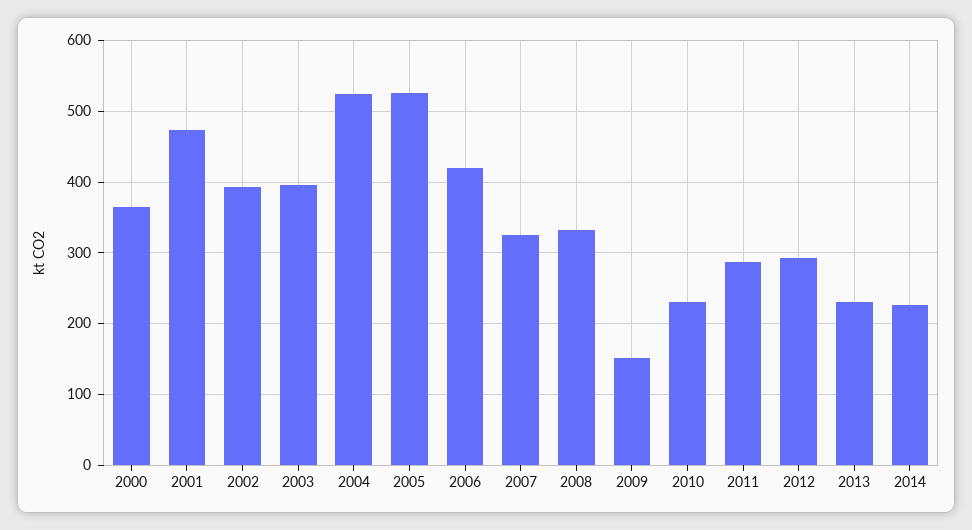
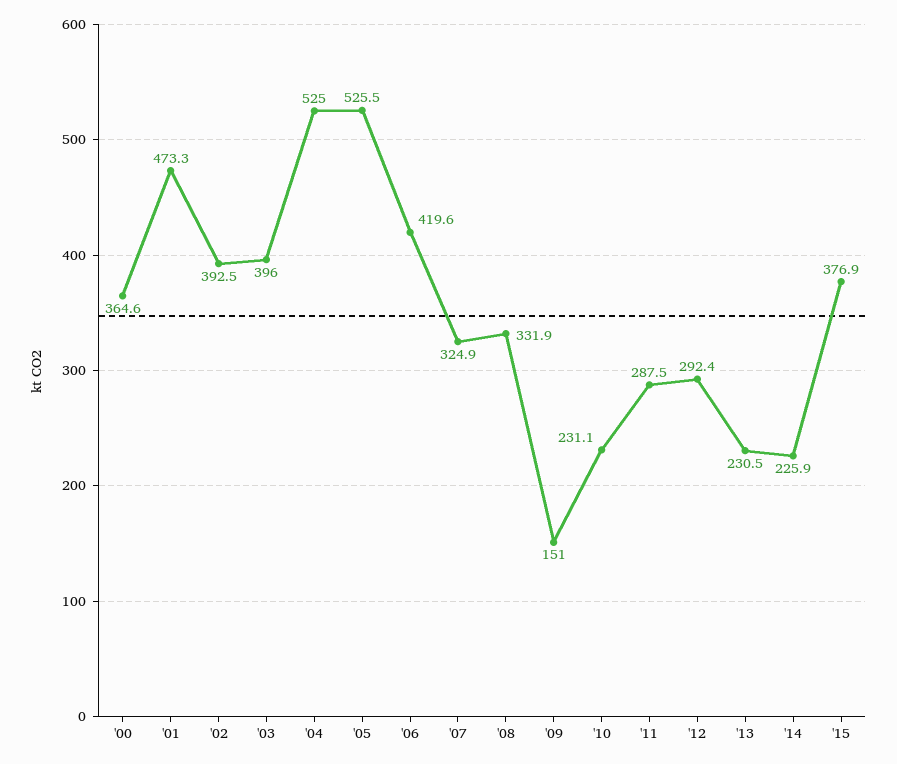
'15: none -> 376.9

